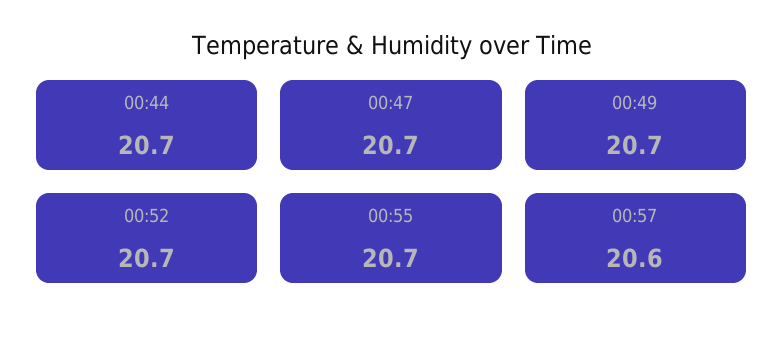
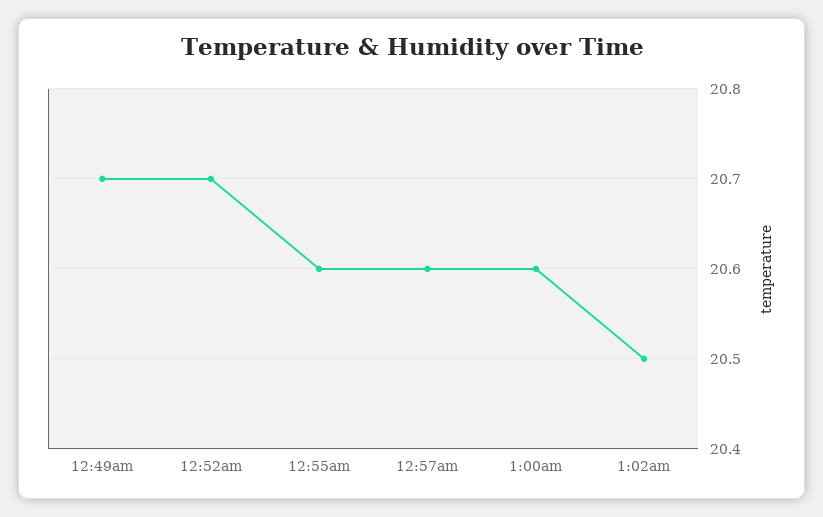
00:44: 20.7 -> none
00:47: 20.7 -> none
00:55: 20.7 -> 20.6
1:00am: none -> 20.6
1:02am: none -> 20.5

